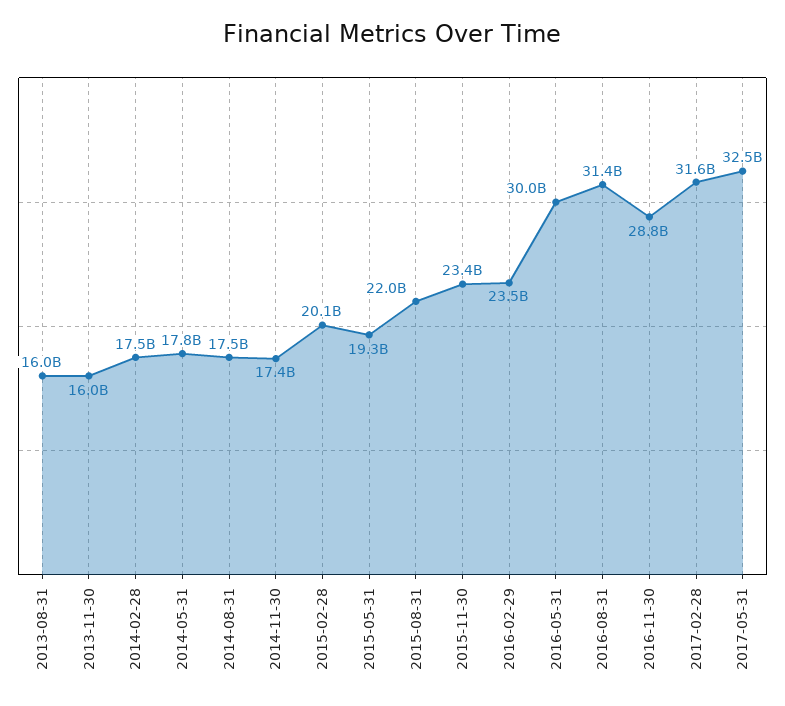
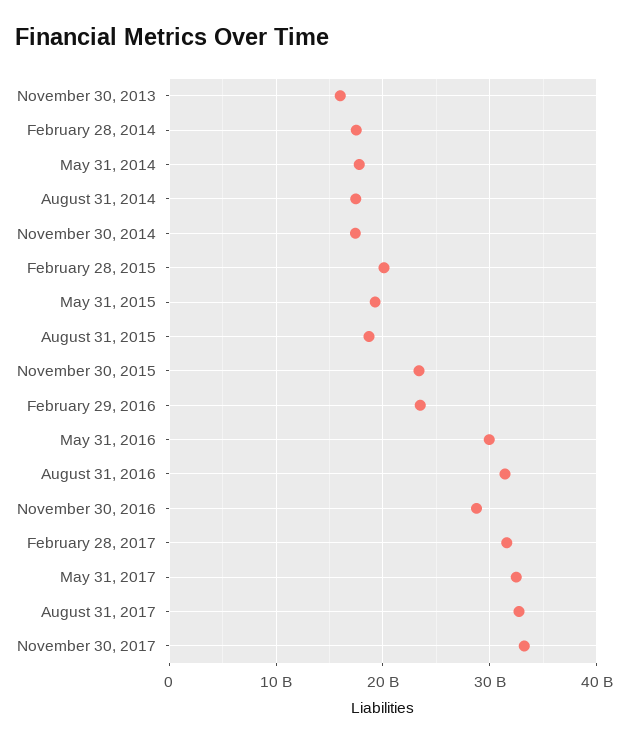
2013-08-31: 16000000000 -> none
2015-08-31: 22000000000 -> 19000000000
August 31, 2017: none -> 33000000000
November 30, 2017: none -> 33000000000

